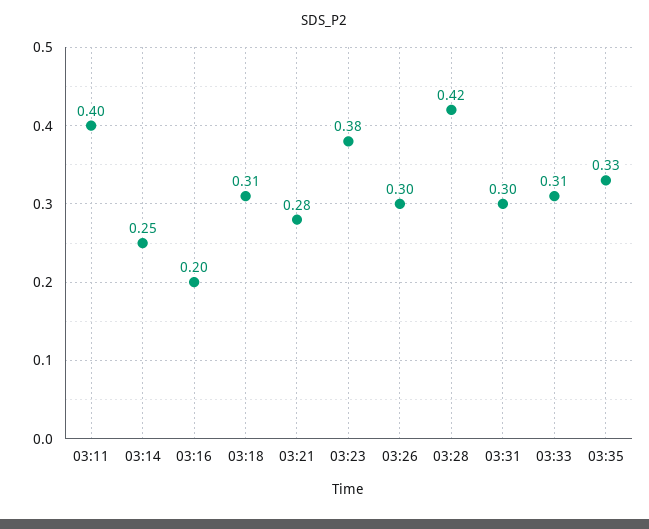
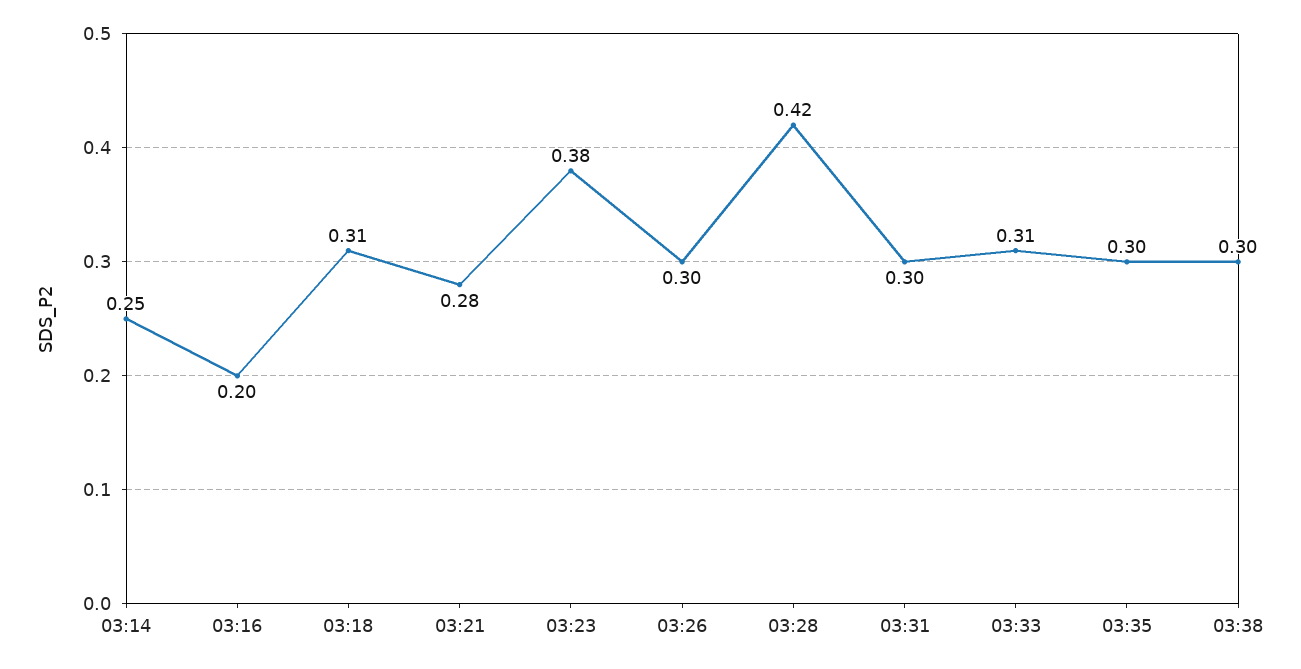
03:11: 0.4 -> none
03:35: 0.33 -> 0.3
03:38: none -> 0.3

